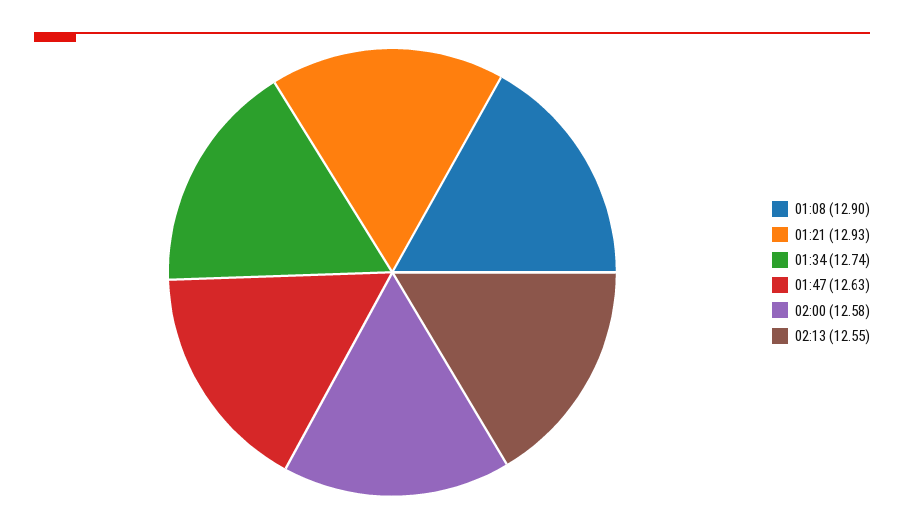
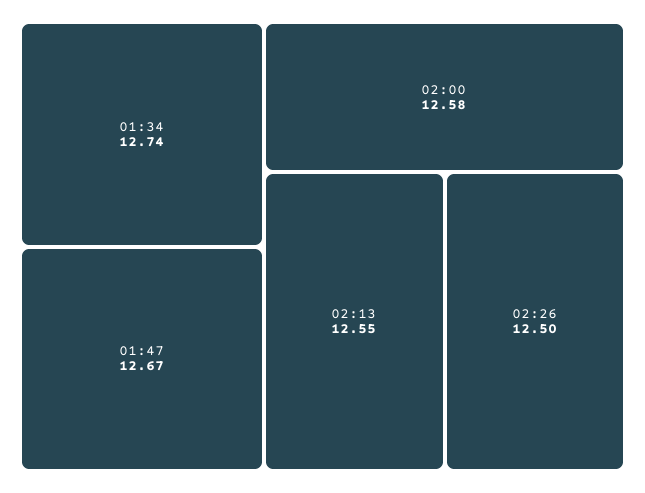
01:08: 12.9 -> none
01:21: 12.93 -> none
01:47: 12.63 -> 12.67
02:26: none -> 12.5

